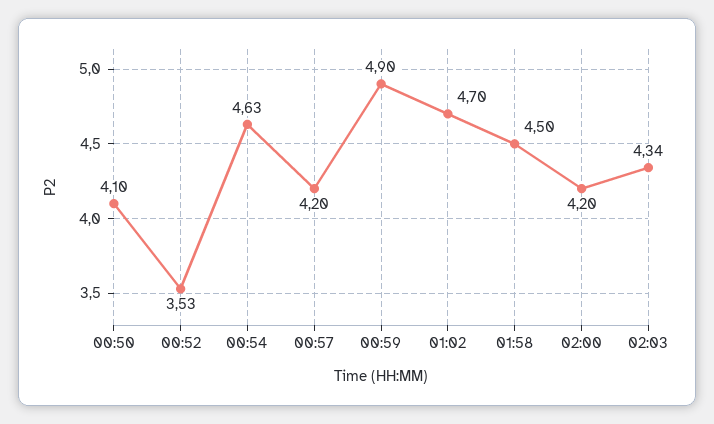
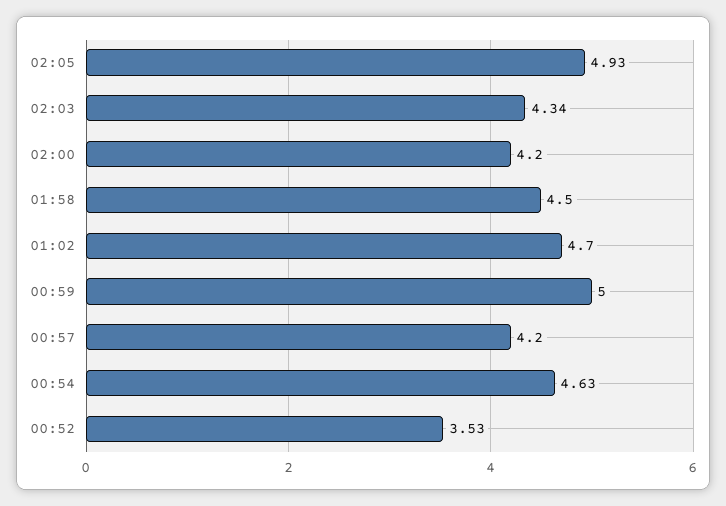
00:50: 4.1 -> none
00:59: 4.9 -> 5
02:05: none -> 4.93

